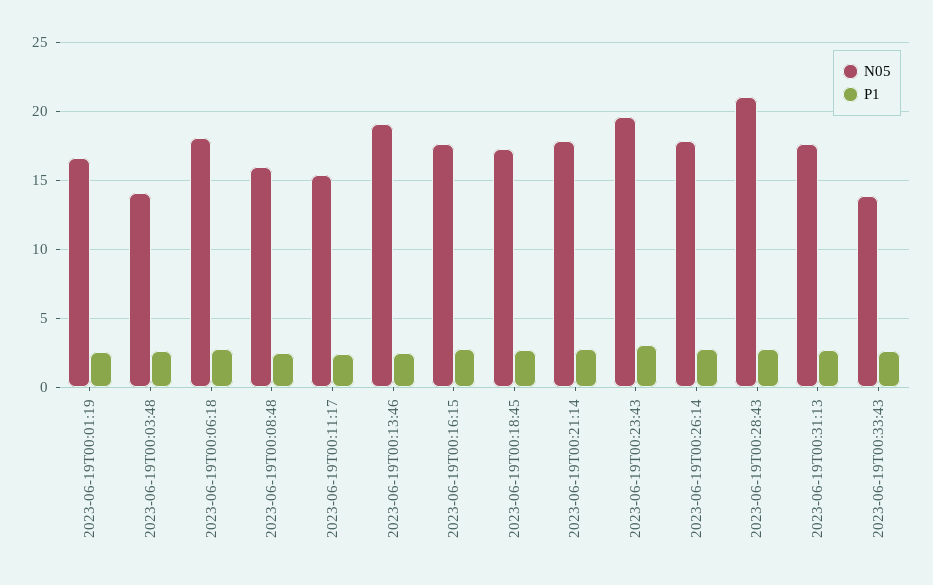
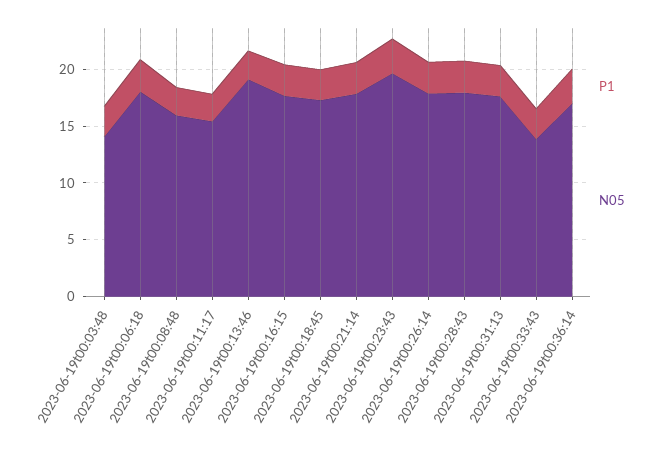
N05, 2023-06-19T00:01:19: 16.5 -> none
P1, 2023-06-19T00:01:19: 2.5 -> none
N05, 2023-06-19T00:28:43: 21 -> 18
P1, 2023-06-19t00:36:14: none -> 3
N05, 2023-06-19t00:36:14: none -> 17

